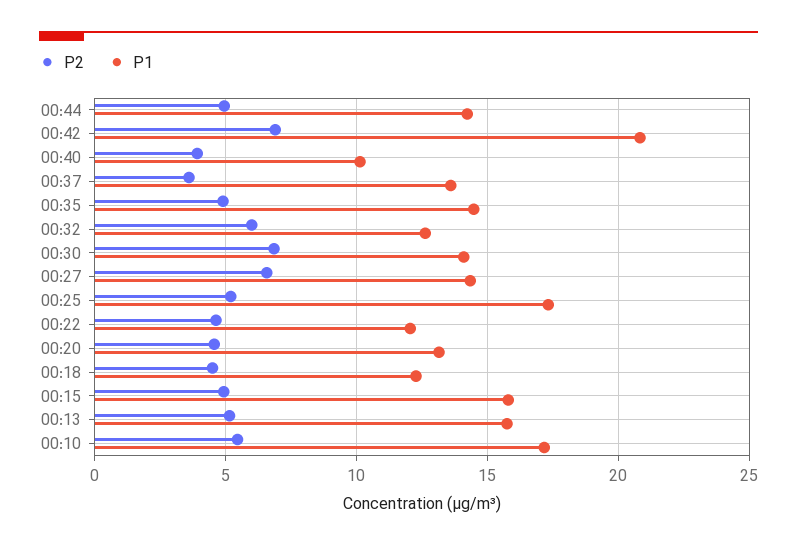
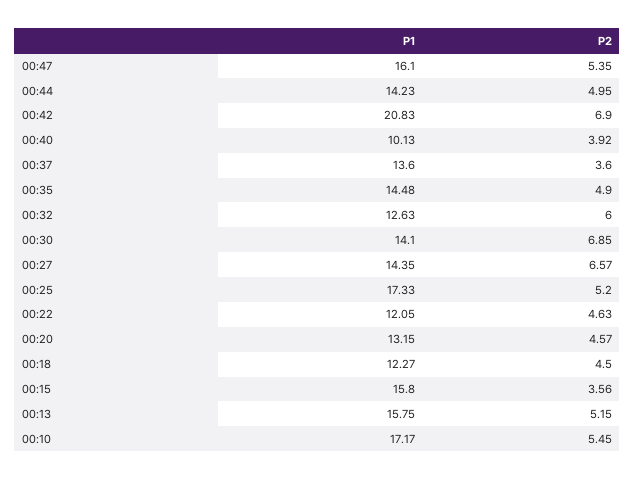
P2, 00:15: 5 -> 3.56
P1, 00:47: none -> 16.1
P2, 00:47: none -> 5.35

